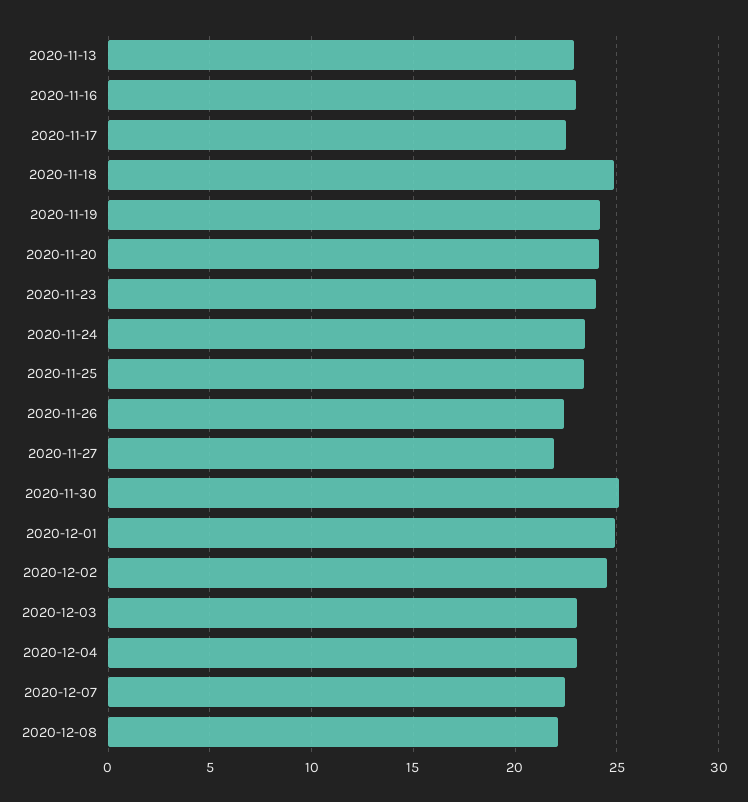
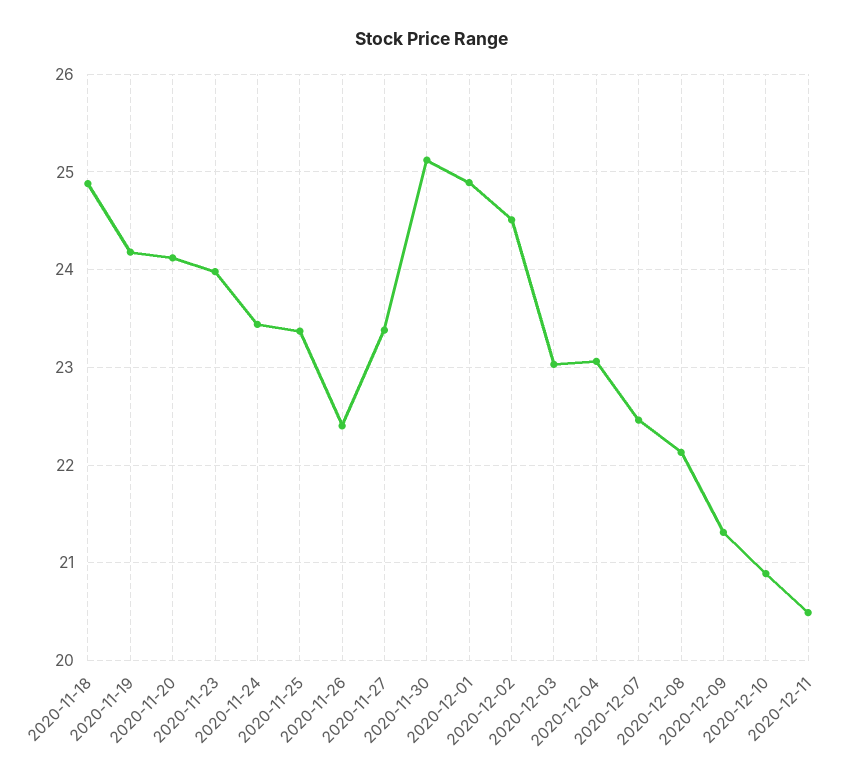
2020-11-13: 23 -> none
2020-11-16: 23 -> none
2020-11-17: 22.5 -> none
2020-11-27: 22 -> 23.4
2020-12-09: none -> 21.3
2020-12-10: none -> 20.9
2020-12-11: none -> 20.5

